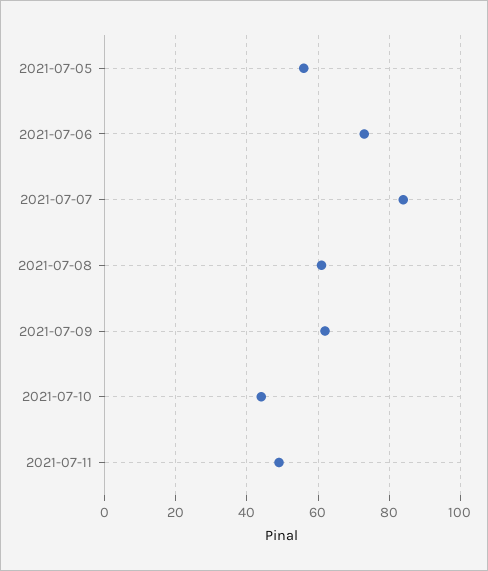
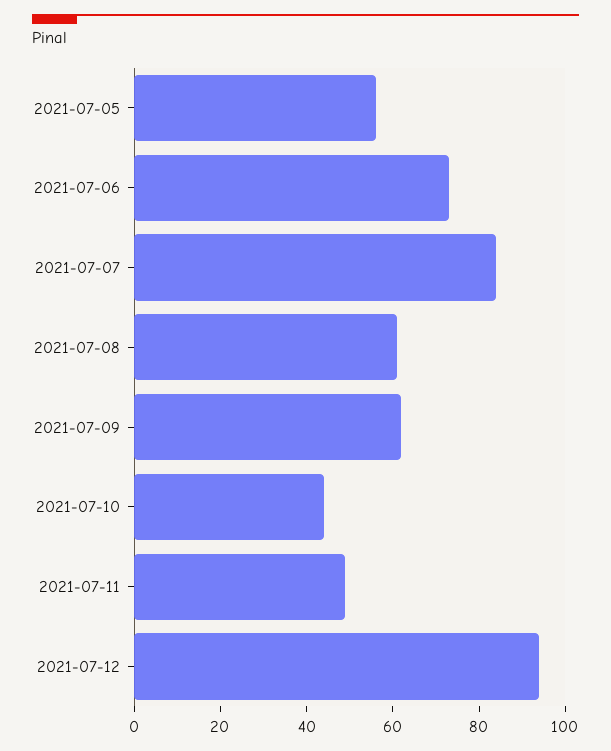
2021-07-12: none -> 95

